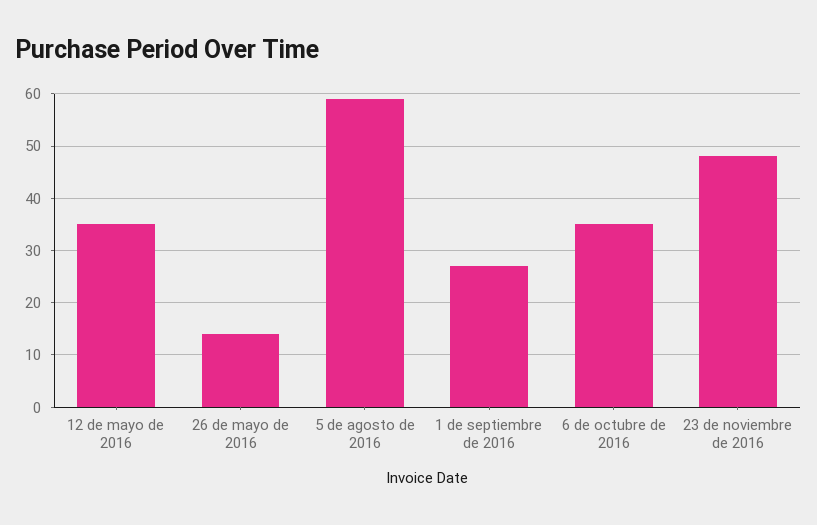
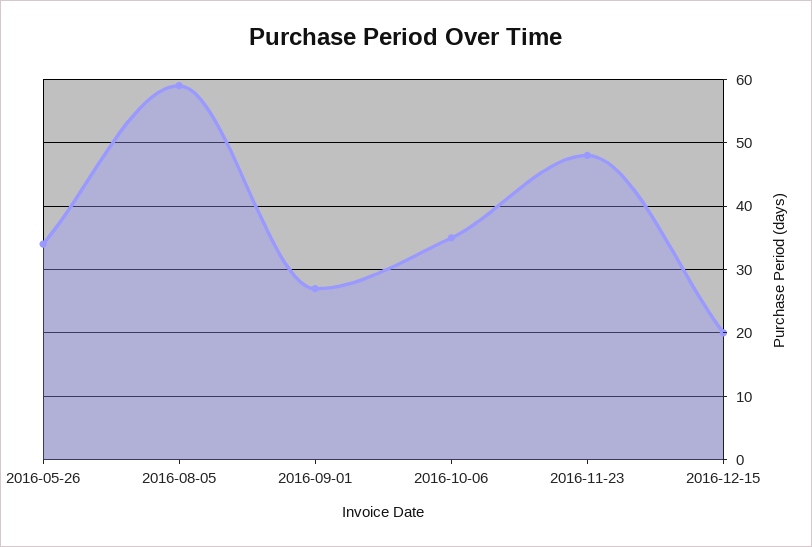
12 de mayo de 2016: 35 -> none
26 de mayo de 2016: 15 -> 34
2016-12-15: none -> 20

